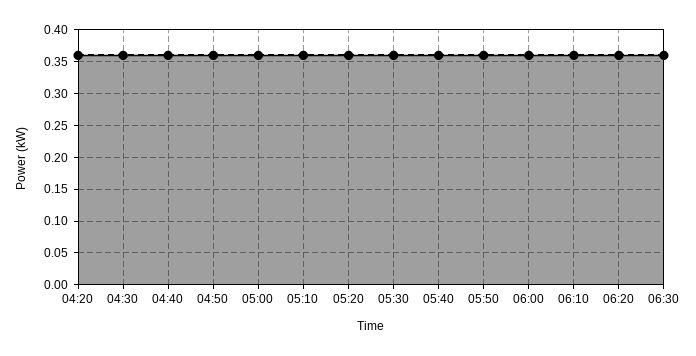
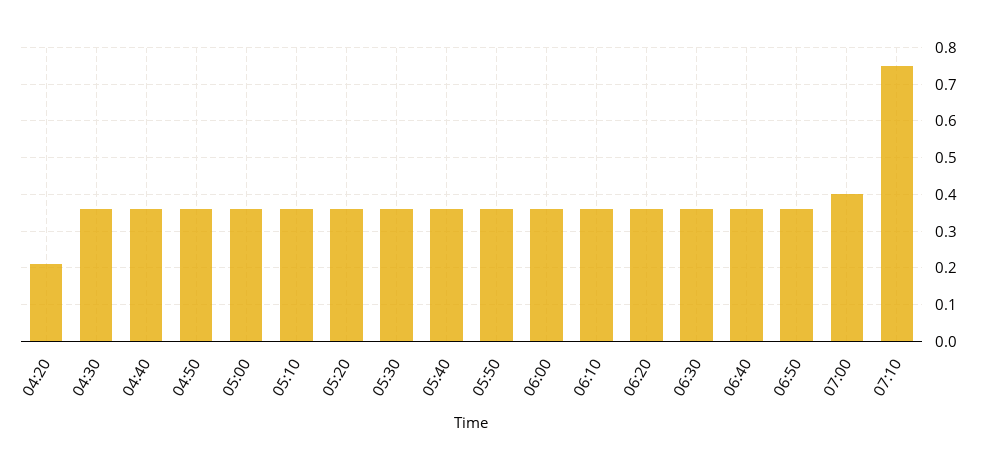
04:20: 0.36 -> 0.2
06:40: none -> 0.35
06:50: none -> 0.35
07:00: none -> 0.4
07:10: none -> 0.75

